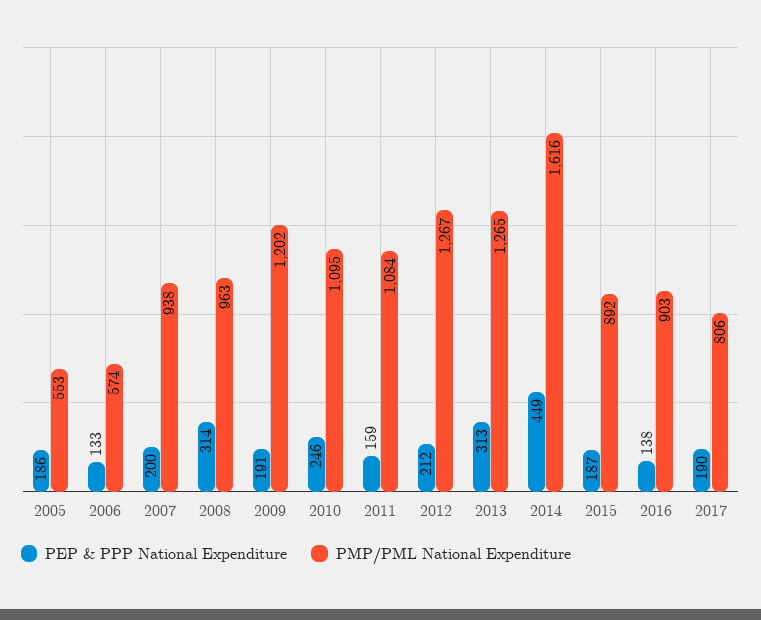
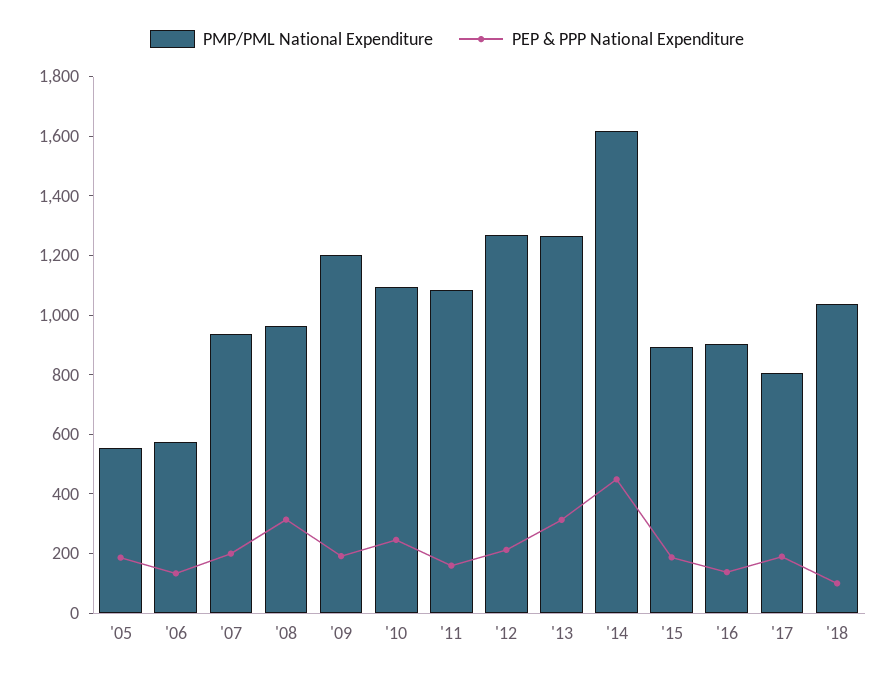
PMP/PML National Expenditure, '18: none -> 1050
PEP & PPP National Expenditure, '18: none -> 100

